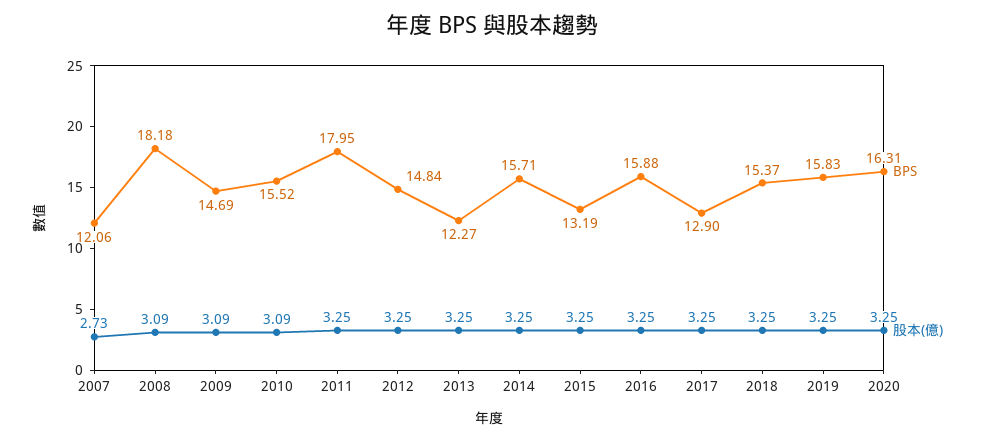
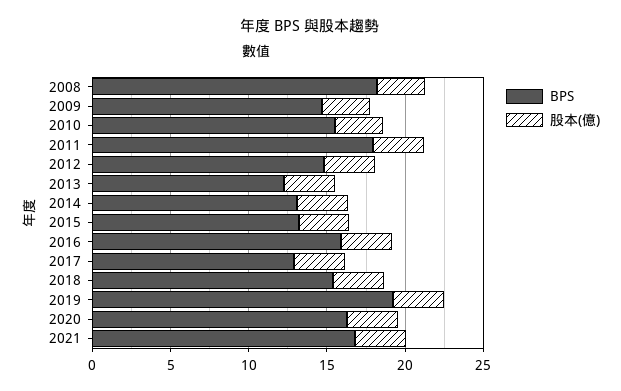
BPS, 2007: 12.06 -> none
股本(億), 2007: 2.73 -> none
BPS, 2014: 15.71 -> 13
BPS, 2019: 15.83 -> 19
BPS, 2021: none -> 17
股本(億), 2021: none -> 3

